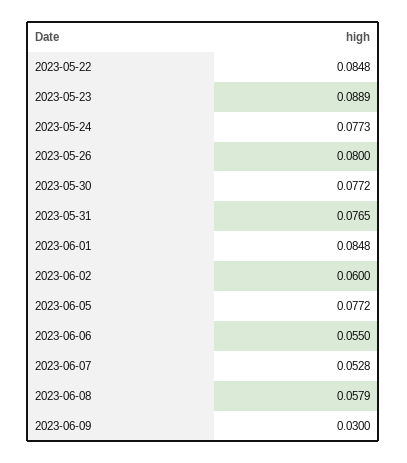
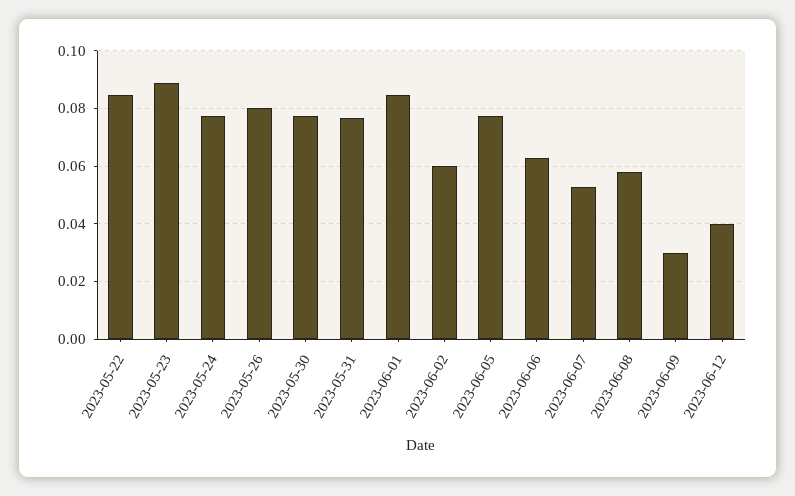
2023-06-06: 0.055 -> 0.0625
2023-06-12: none -> 0.04

